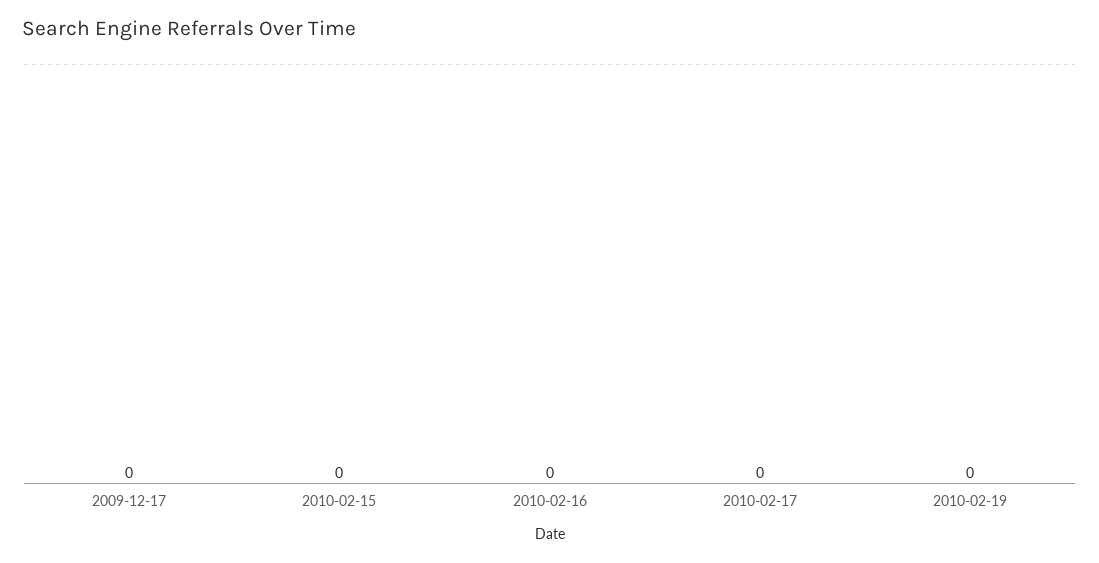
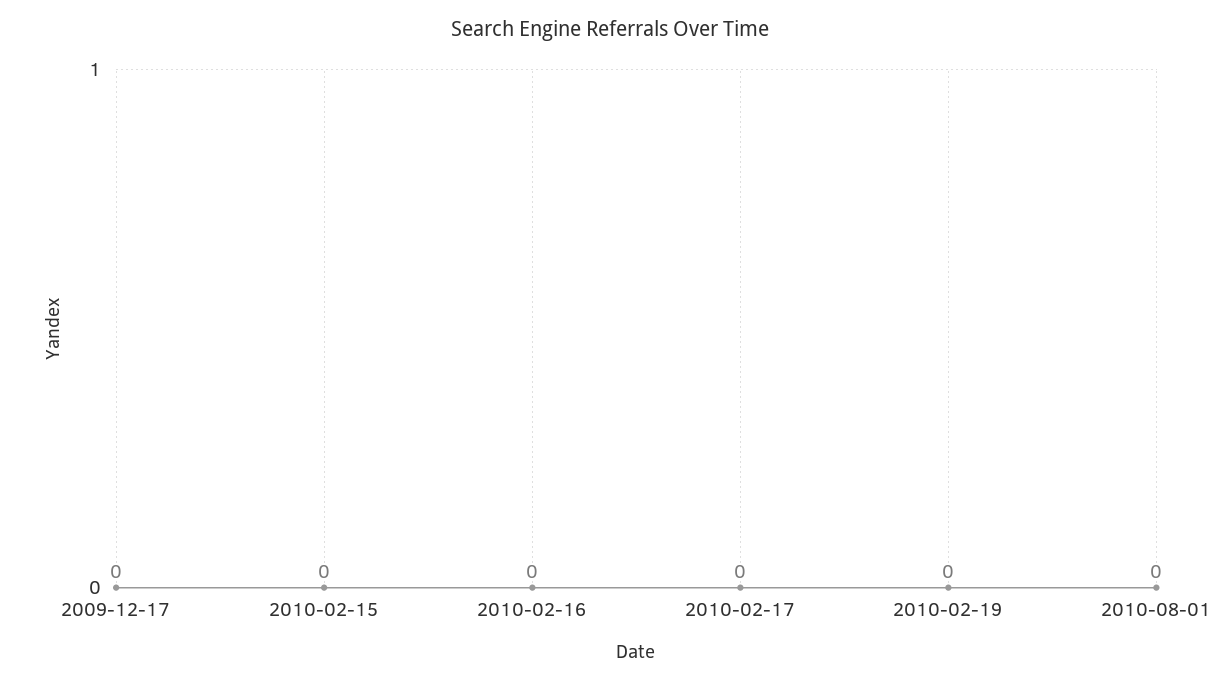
2010-08-01: none -> 0

